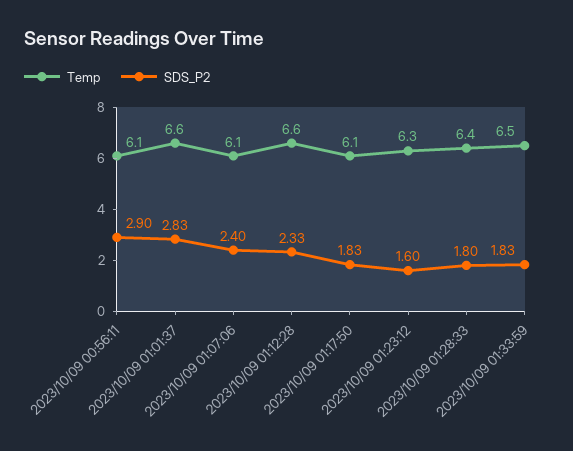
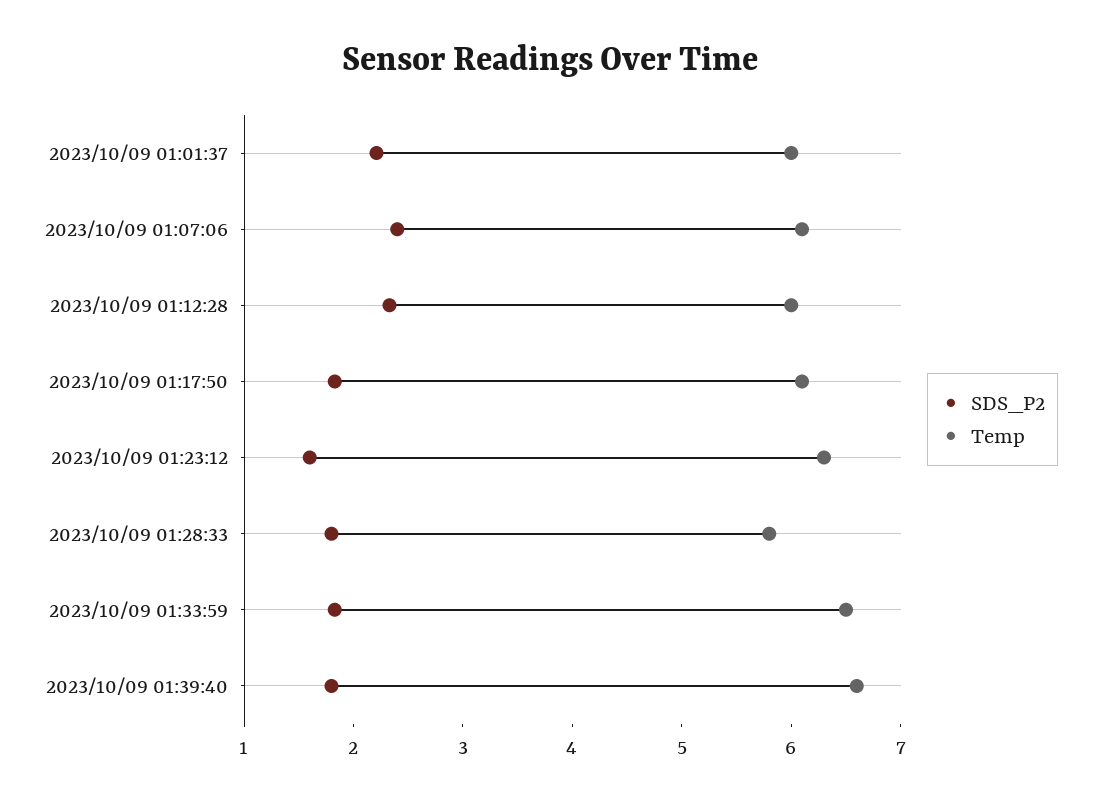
Temp, 2023/10/09 00:56:11: 6.1 -> none
SDS_P2, 2023/10/09 00:56:11: 2.9 -> none
Temp, 2023/10/09 01:01:37: 6.6 -> 6
SDS_P2, 2023/10/09 01:01:37: 2.83 -> 2.2
Temp, 2023/10/09 01:12:28: 6.6 -> 6
Temp, 2023/10/09 01:28:33: 6.4 -> 5.8
SDS_P2, 2023/10/09 01:39:40: none -> 1.8
Temp, 2023/10/09 01:39:40: none -> 6.6

